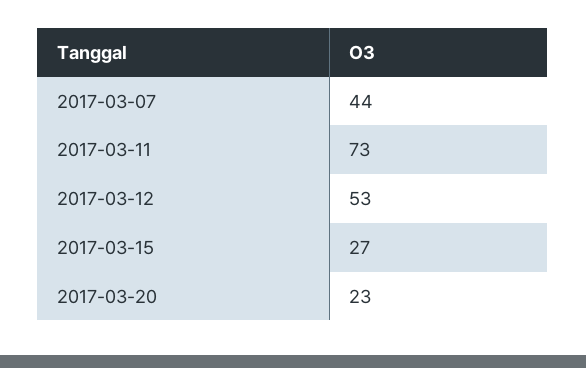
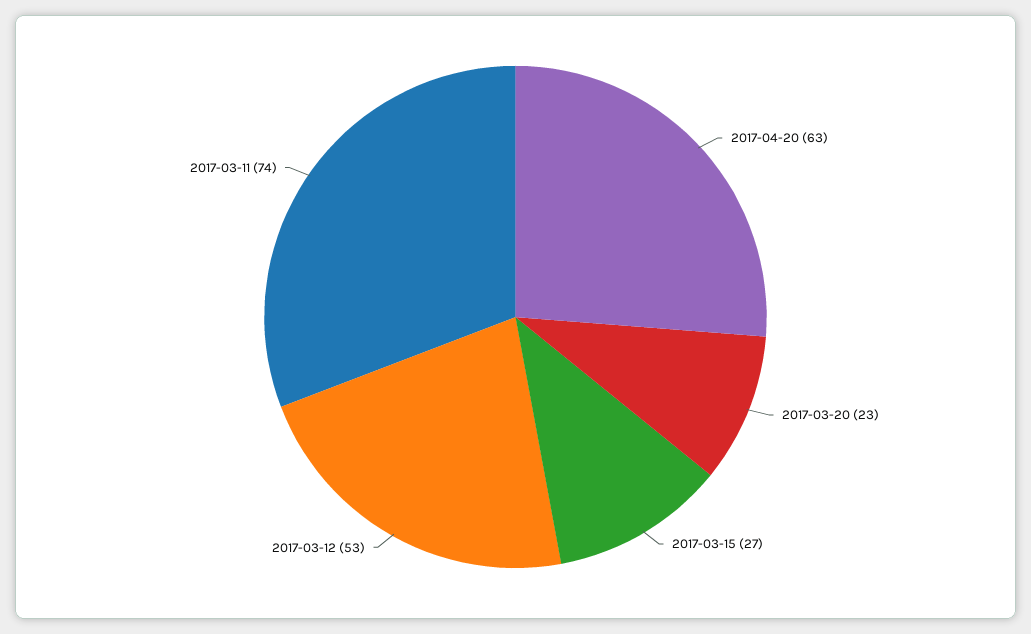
2017-03-07: 44 -> none
2017-03-11: 73 -> 74
2017-04-20: none -> 63

